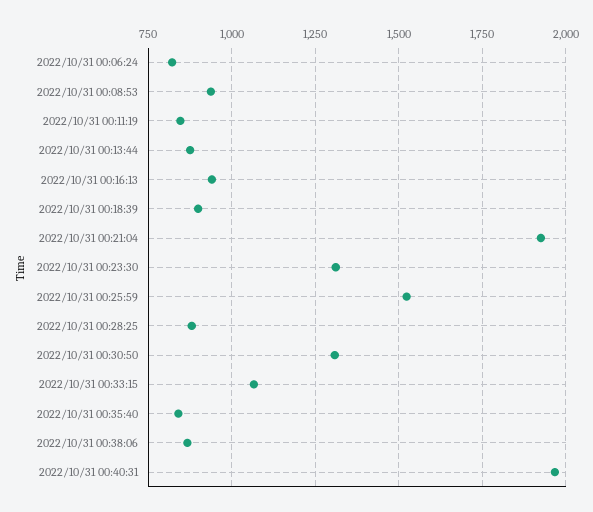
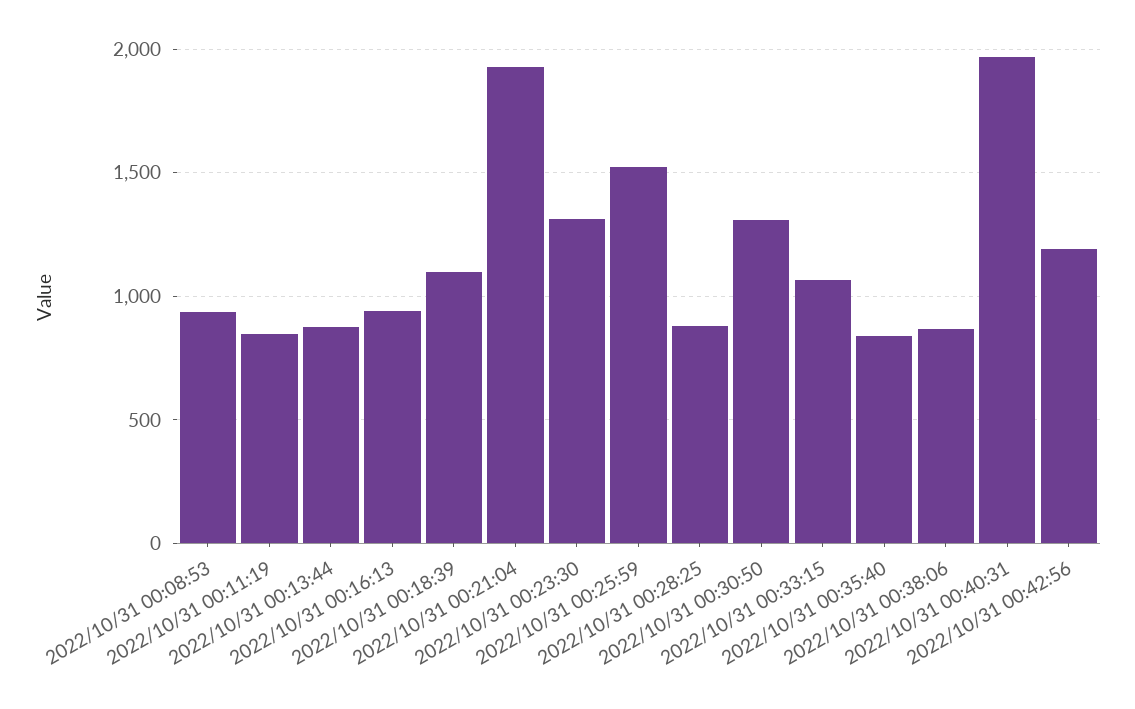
2022/10/31 00:06:24: 825 -> none
2022/10/31 00:18:39: 900 -> 1100
2022/10/31 00:42:56: none -> 1200

